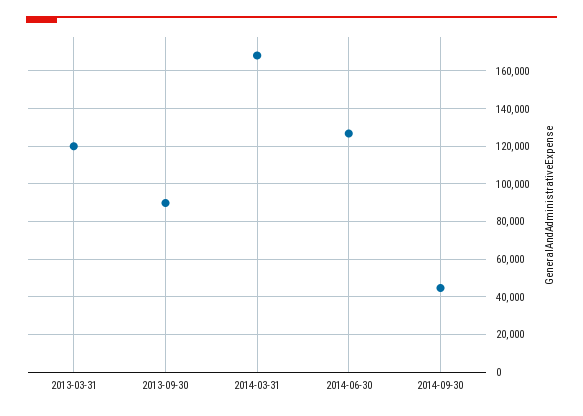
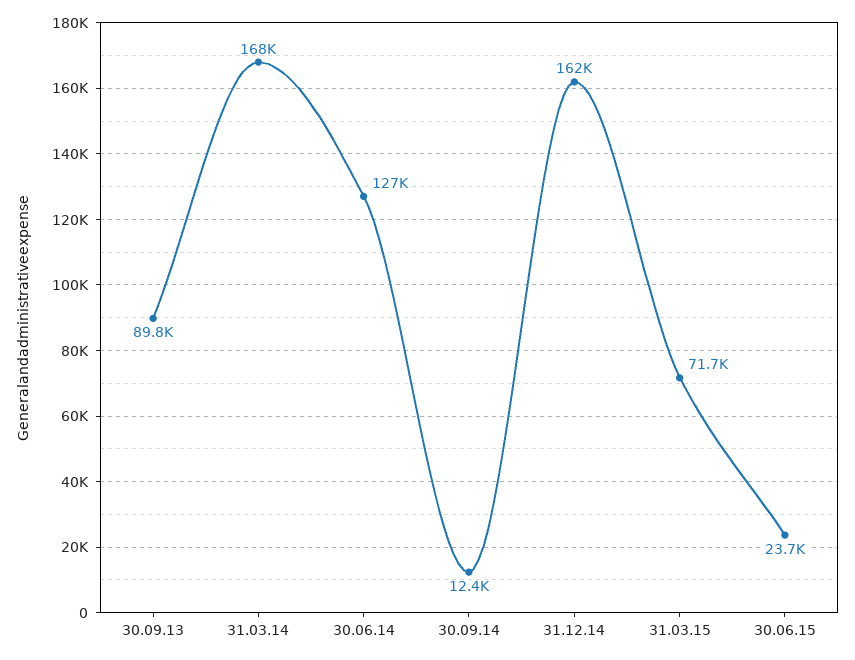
2013-03-31: 120000 -> none
2014-09-30: 45000 -> 12400
31.12.14: none -> 162000
31.03.15: none -> 71700
30.06.15: none -> 23700

